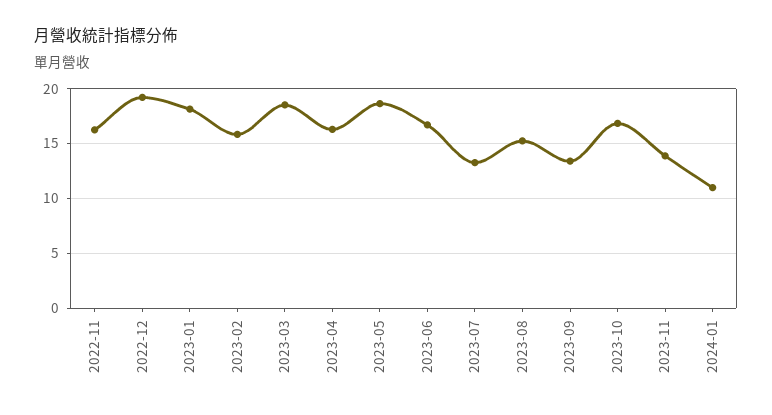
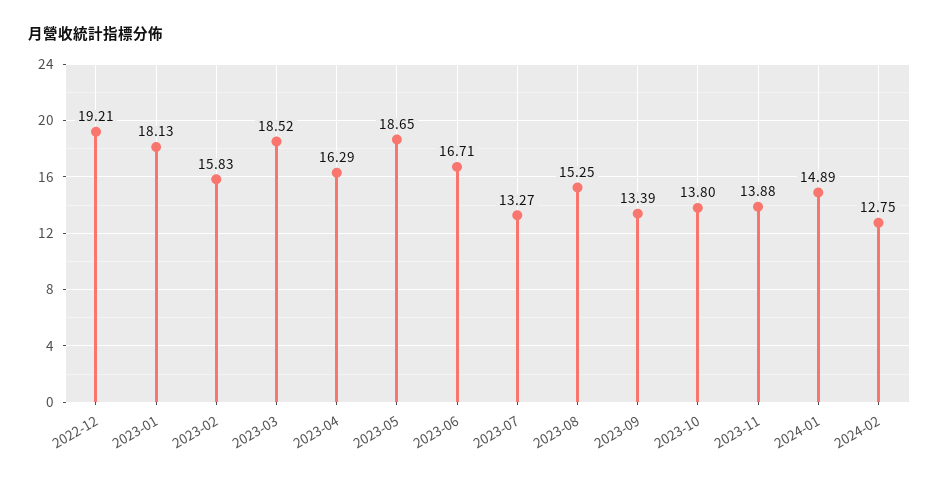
2022-11: 16 -> none
2023-10: 17 -> 13.8
2024-01: 11 -> 14.89
2024-02: none -> 12.75

